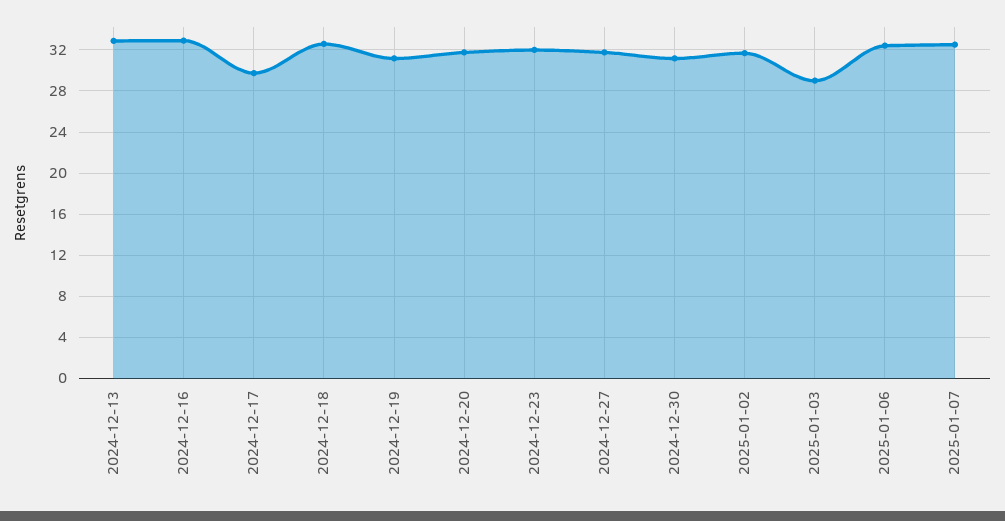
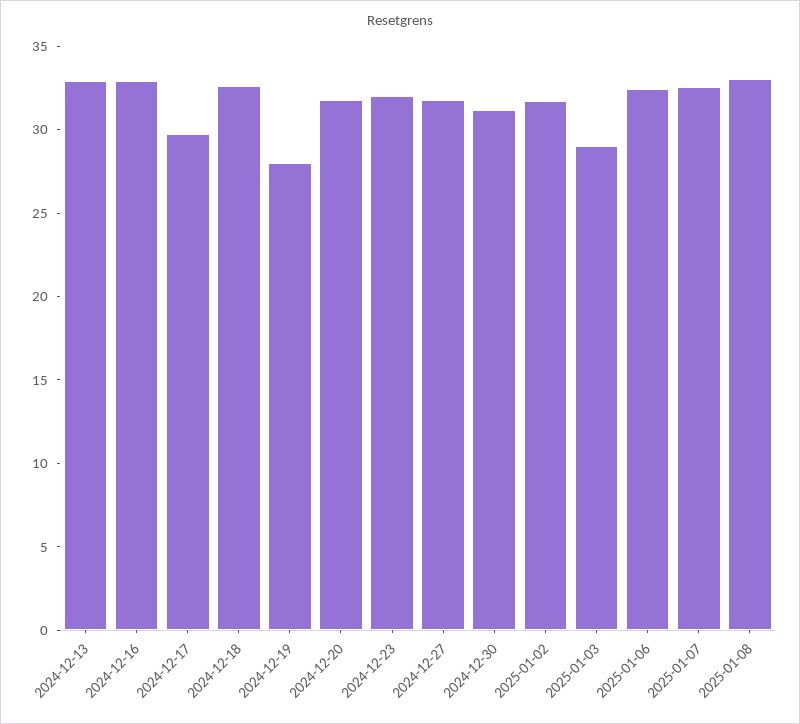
2024-12-19: 31 -> 28
2025-01-08: none -> 33

